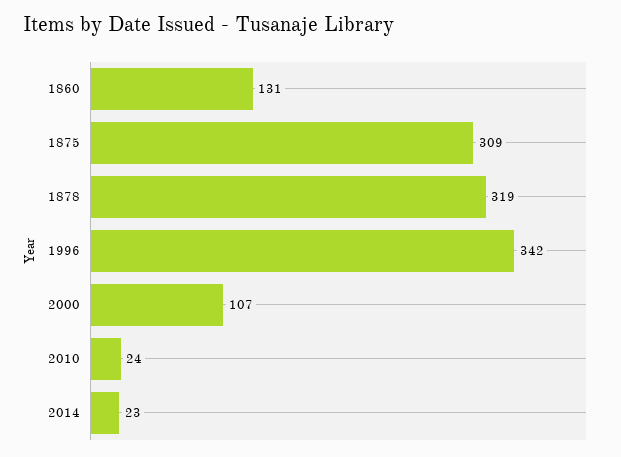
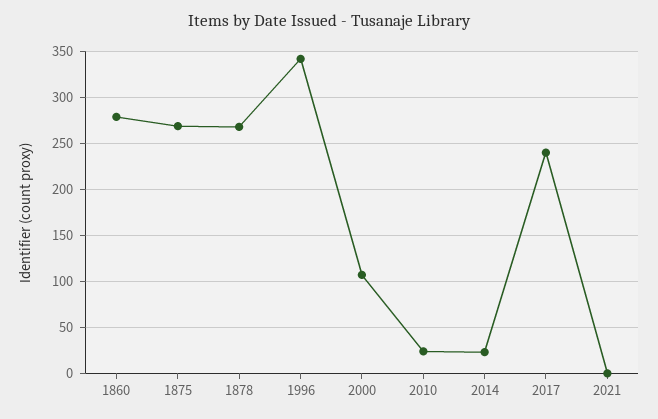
1860: 131 -> 280
1875: 309 -> 270
1878: 319 -> 270
2017: none -> 240
2021: none -> 0

